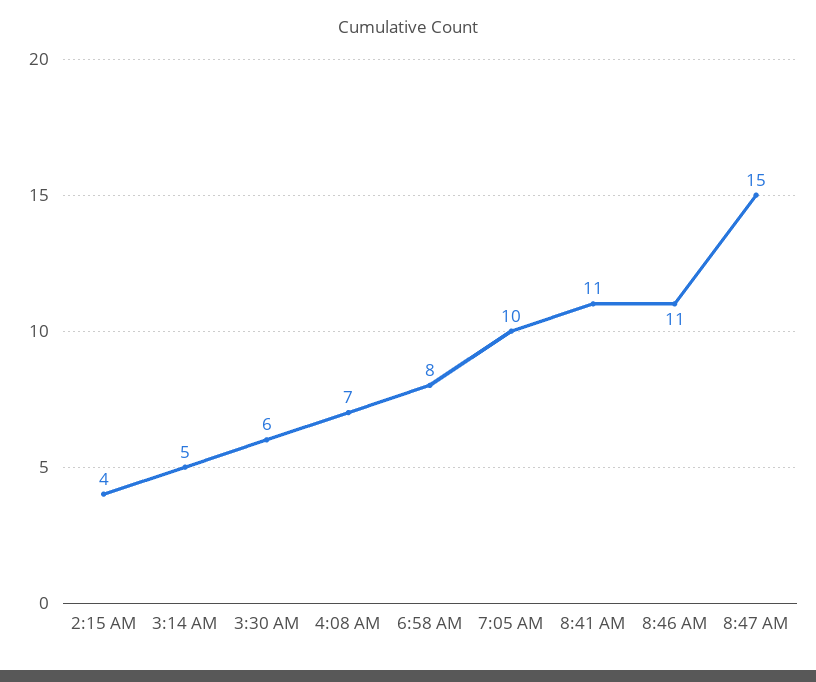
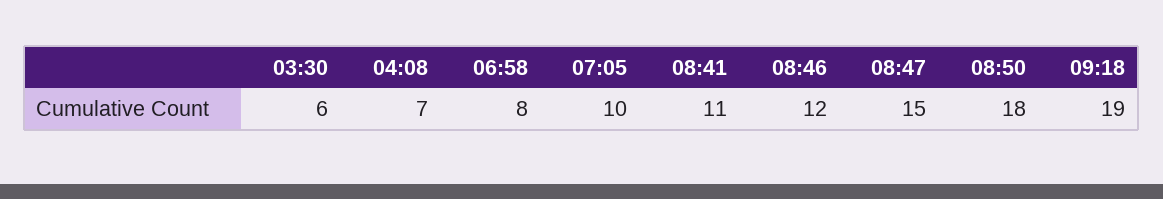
2:15 AM: 4 -> none
3:14 AM: 5 -> none
8:46 AM: 11 -> 12
08:50: none -> 18
09:18: none -> 19

